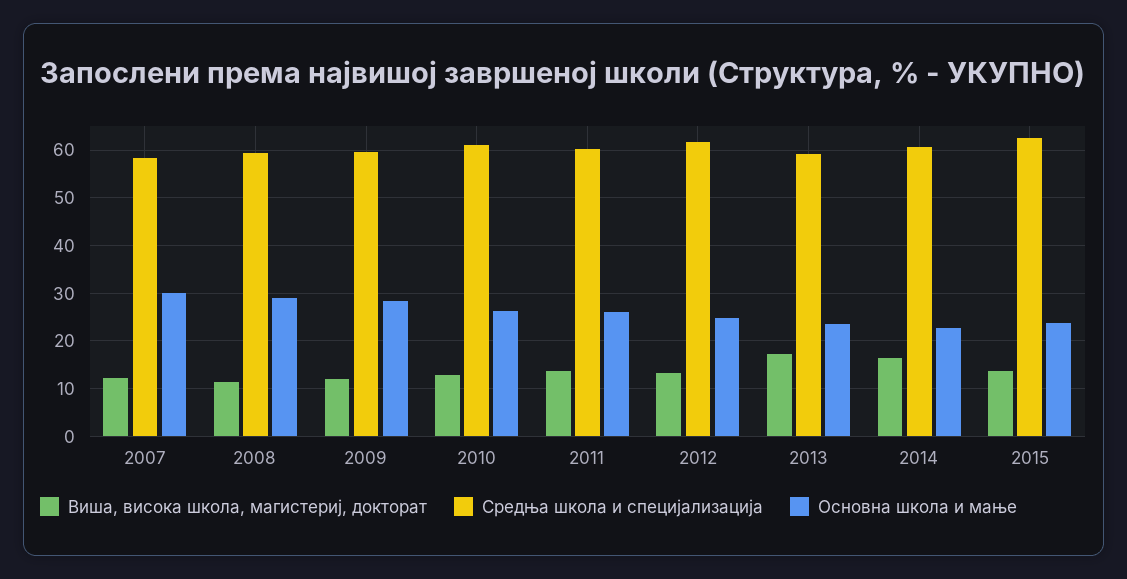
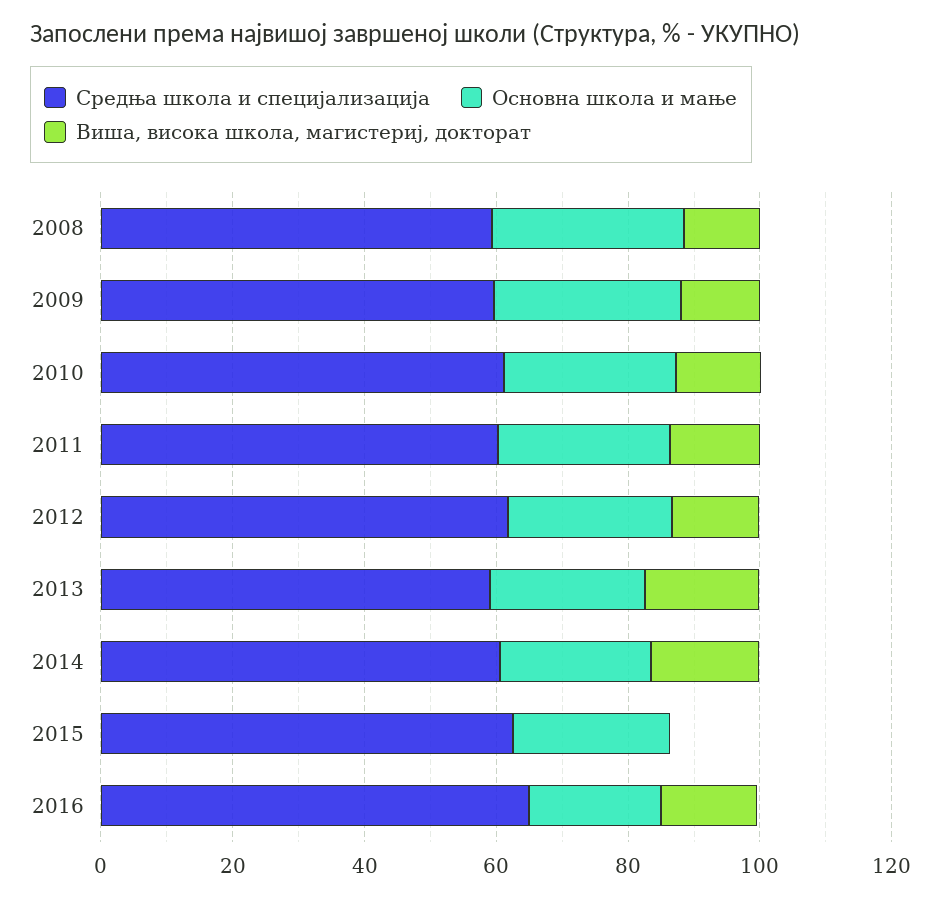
Виша, висока школа, магистериј, докторат, 2007: 12 -> none
Средња школа и специјализација, 2007: 58 -> none
Основна школа и мање, 2007: 30 -> none
Виша, висока школа, магистериј, докторат, 2015: 14 -> 0
Средња школа и специјализација, 2016: none -> 65
Основна школа и мање, 2016: none -> 20
Виша, висока школа, магистериј, докторат, 2016: none -> 15

